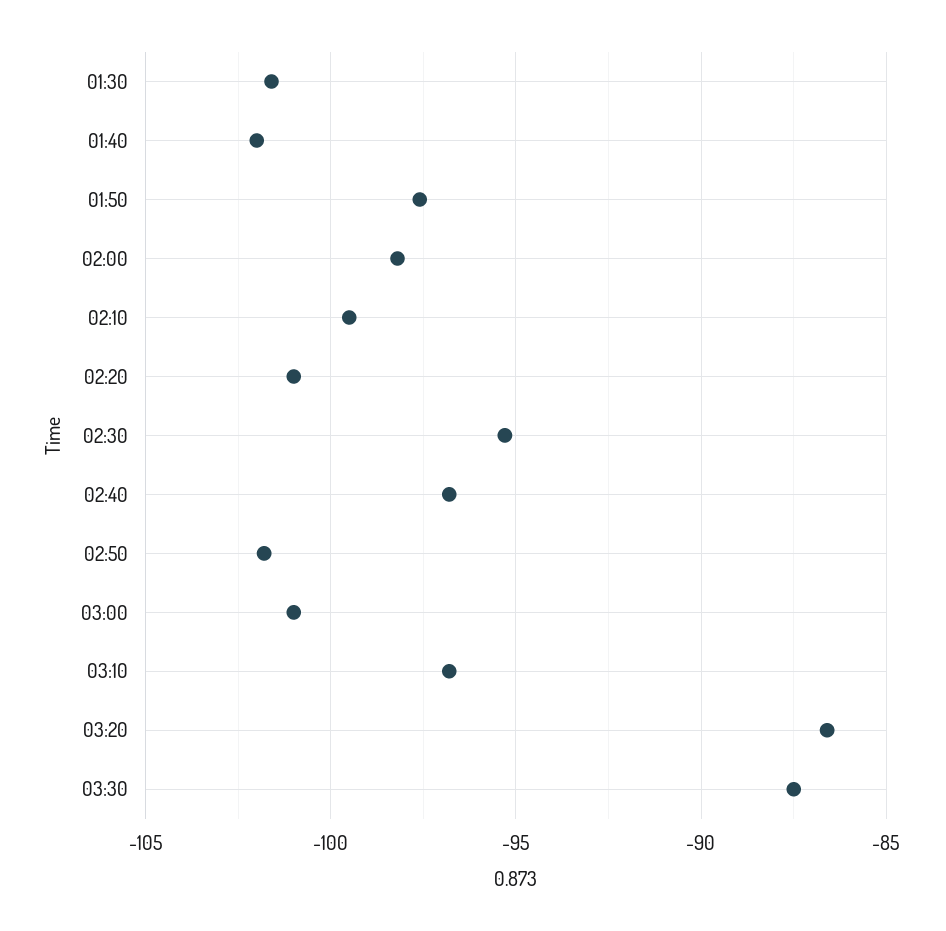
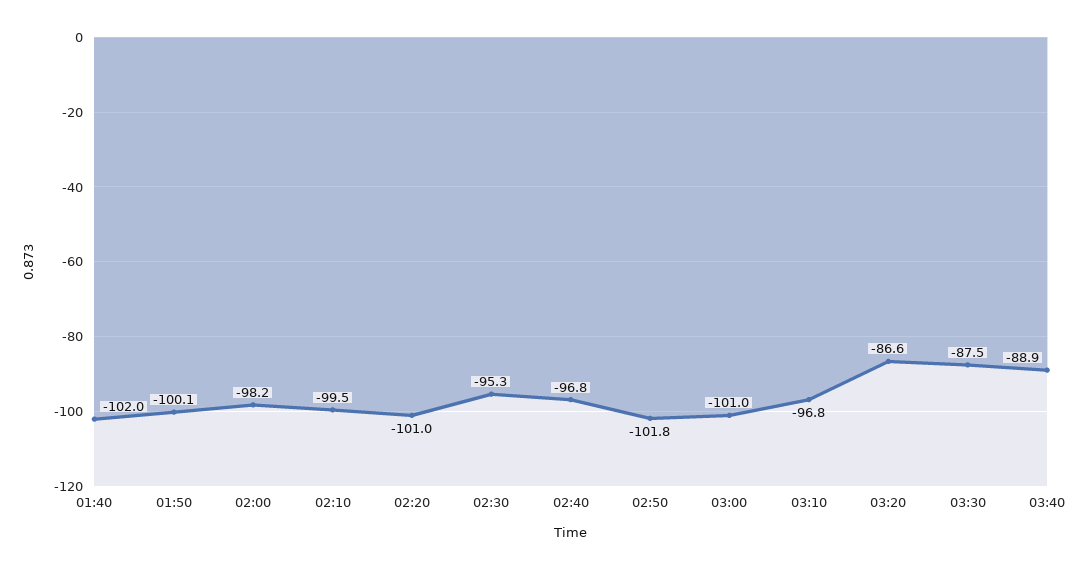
01:30: -101.5 -> none
01:50: -97.5 -> -100.1
03:40: none -> -88.9

